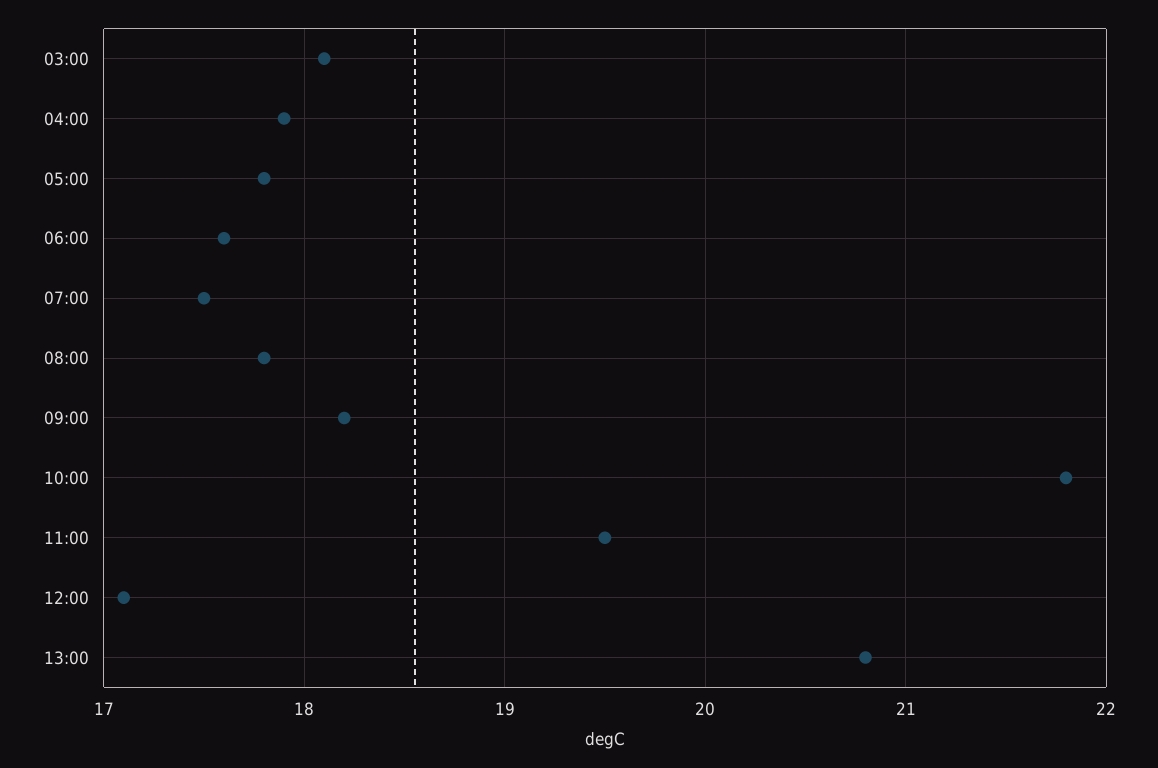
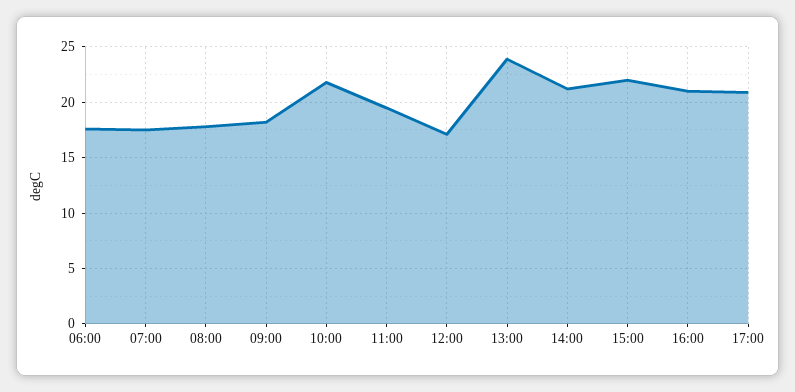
03:00: 18.1 -> none
04:00: 17.9 -> none
05:00: 17.8 -> none
13:00: 20.8 -> 24
14:00: none -> 21
15:00: none -> 22
16:00: none -> 21
17:00: none -> 21

